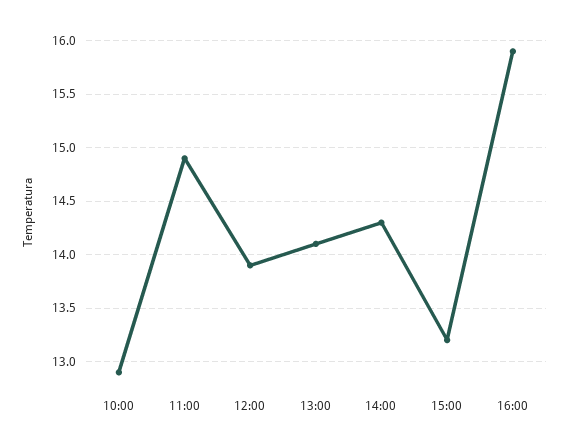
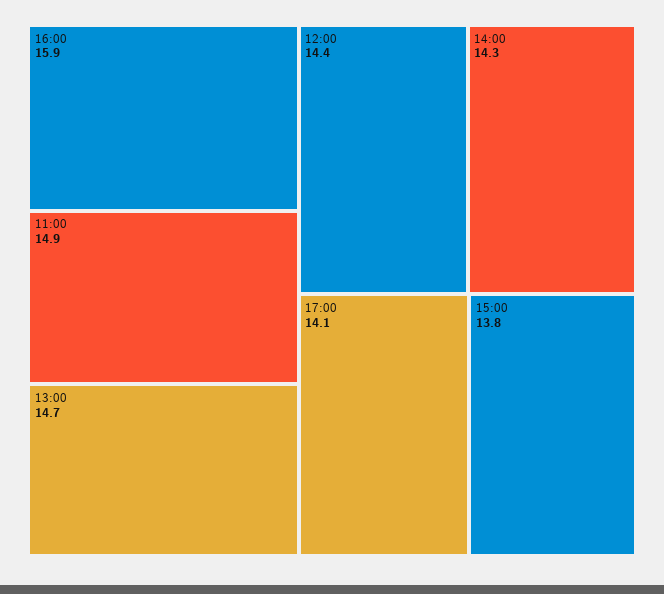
10:00: 12.9 -> none
12:00: 13.9 -> 14.4
13:00: 14.1 -> 14.7
15:00: 13.2 -> 13.8
17:00: none -> 14.1

